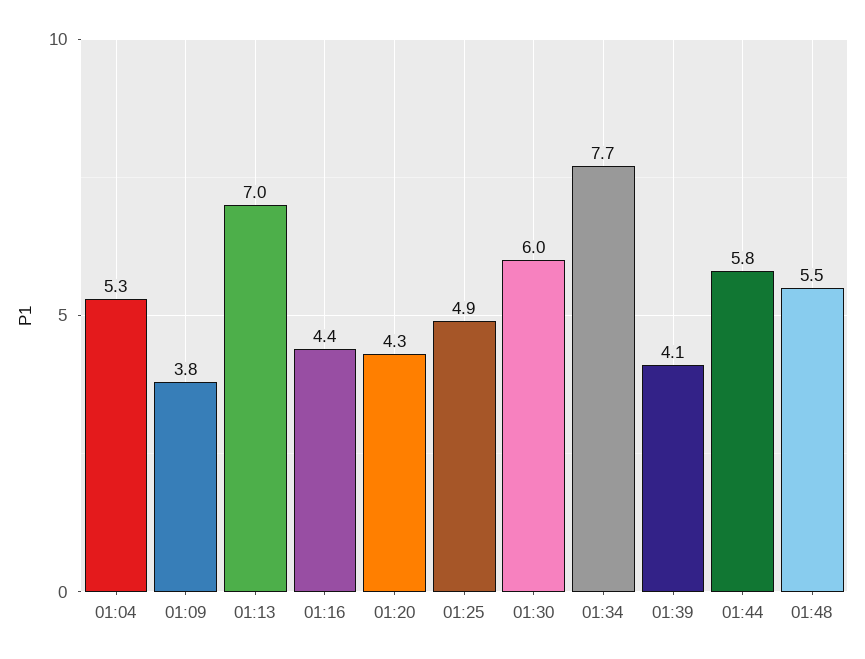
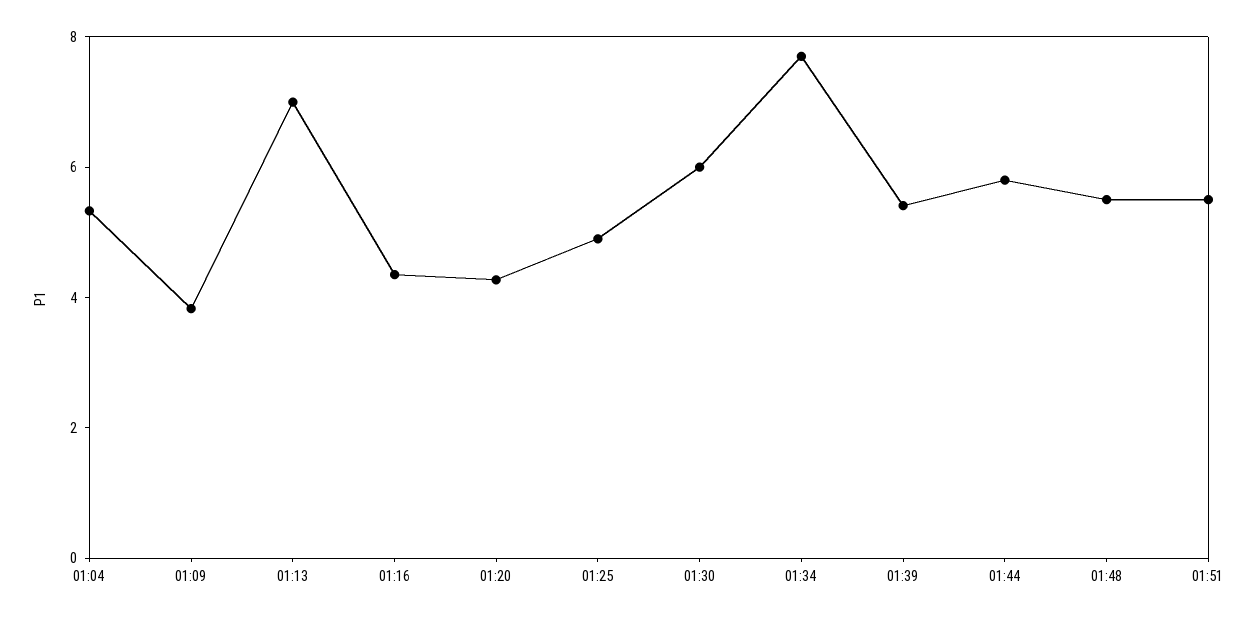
01:39: 4.1 -> 5.5
01:51: none -> 5.5

